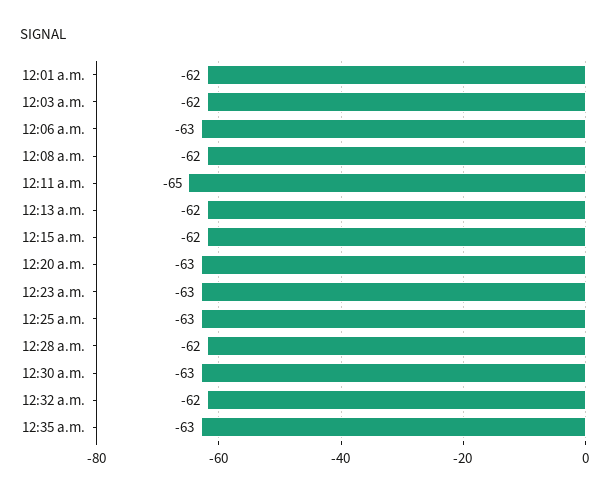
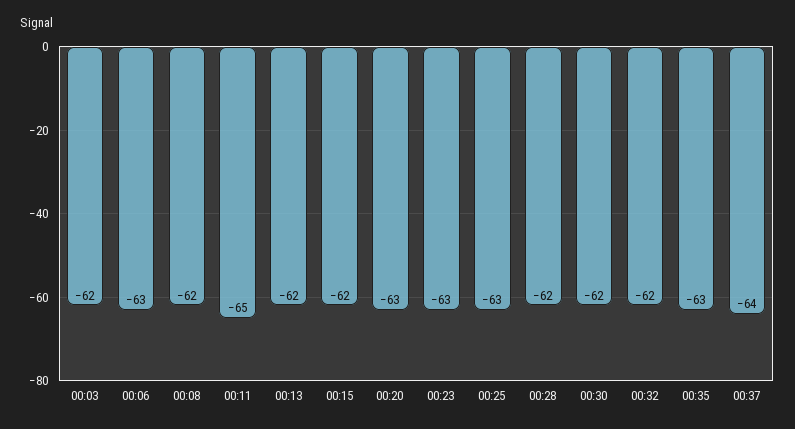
12:01 a.m.: -62 -> none
12:30 a.m.: -63 -> -62
00:37: none -> -64

